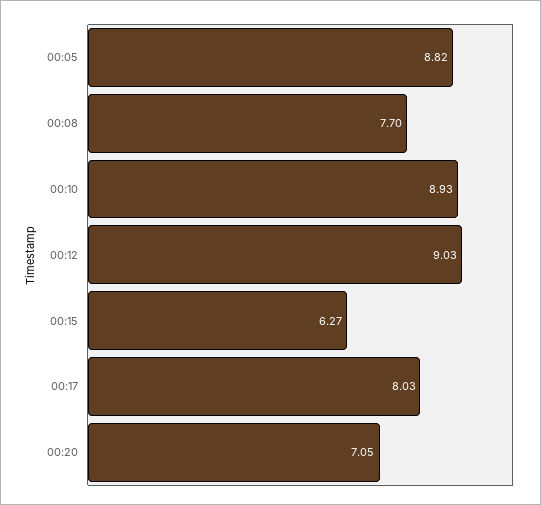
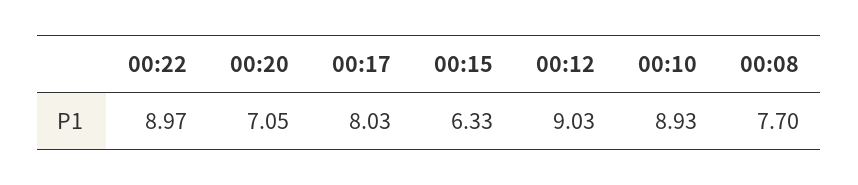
00:05: 8.82 -> none
00:15: 6.27 -> 6.33
00:22: none -> 8.97

